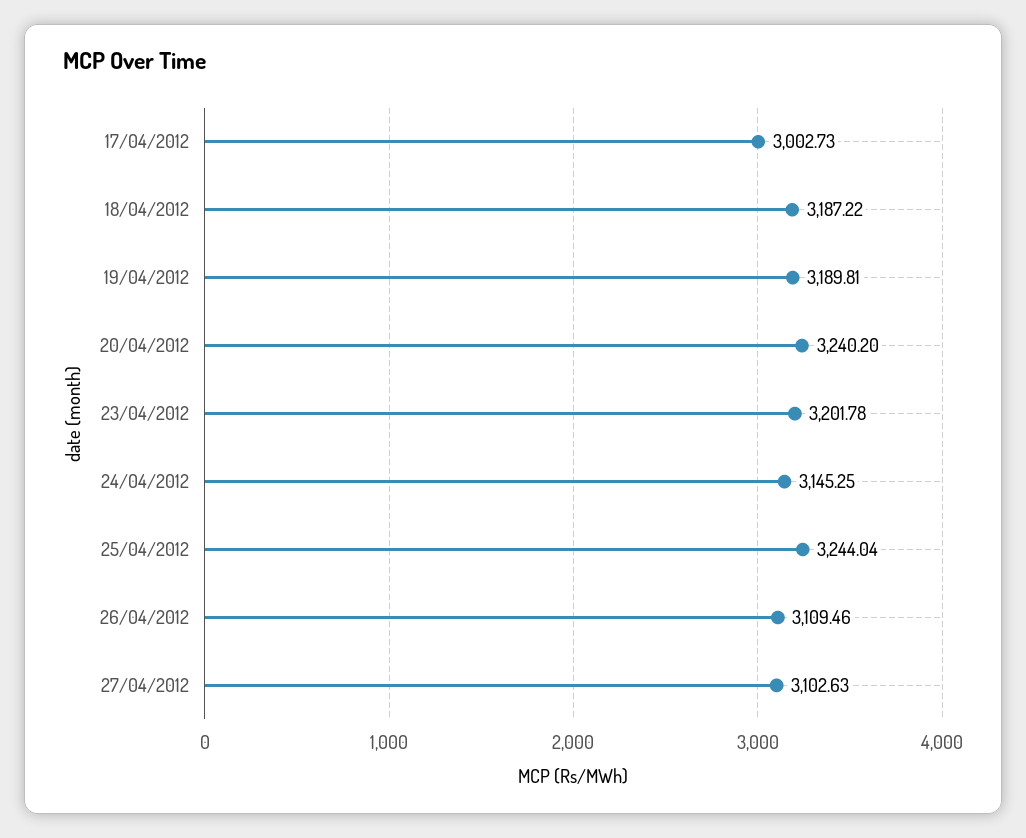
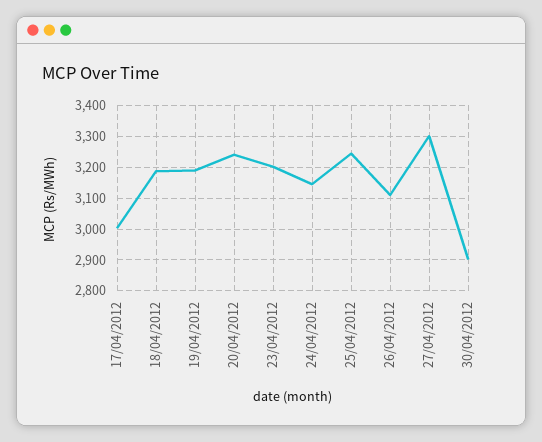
27/04/2012: 3102.63 -> 3300
30/04/2012: none -> 2900

